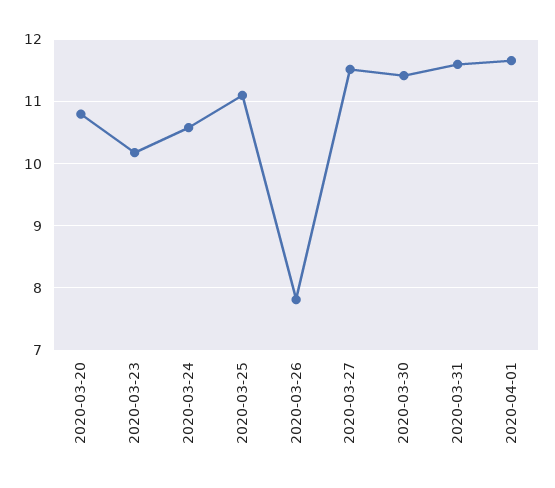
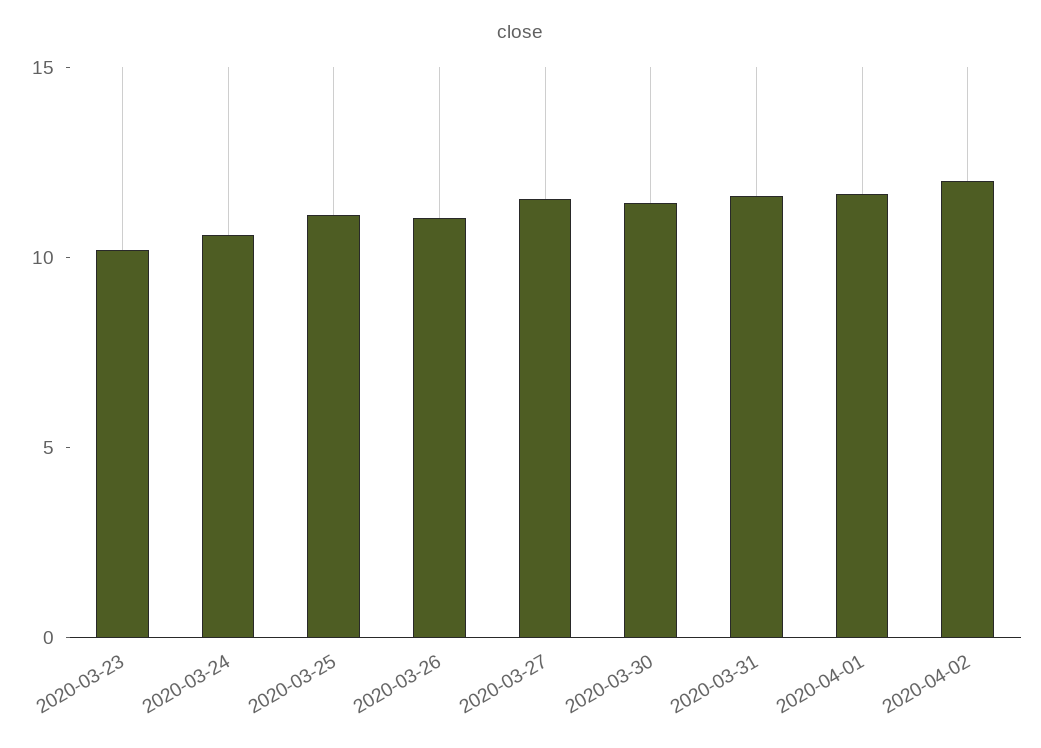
2020-03-20: 10.8 -> none
2020-03-26: 7.8 -> 11
2020-04-02: none -> 12

